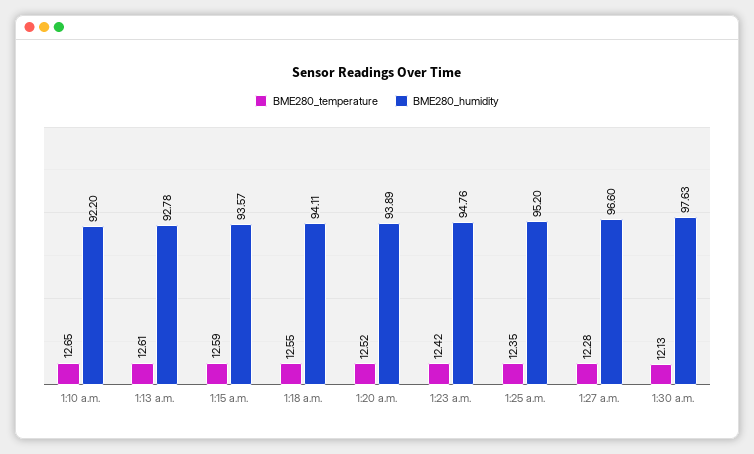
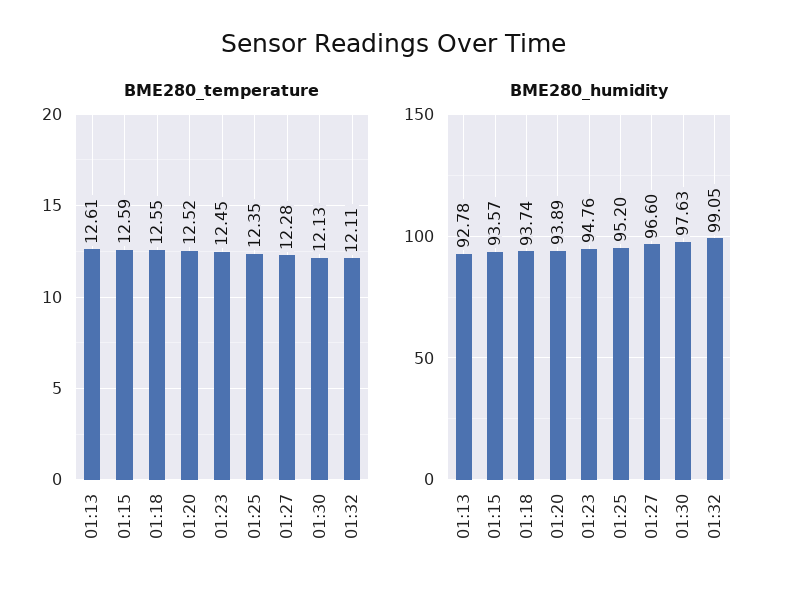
BME280_temperature, 1:10 a.m.: 12.65 -> none
BME280_humidity, 1:10 a.m.: 92.2 -> none
BME280_humidity, 1:18 a.m.: 94.11 -> 93.74
BME280_temperature, 1:23 a.m.: 12.42 -> 12.45
BME280_temperature, 01:32: none -> 12.11
BME280_humidity, 01:32: none -> 99.05

